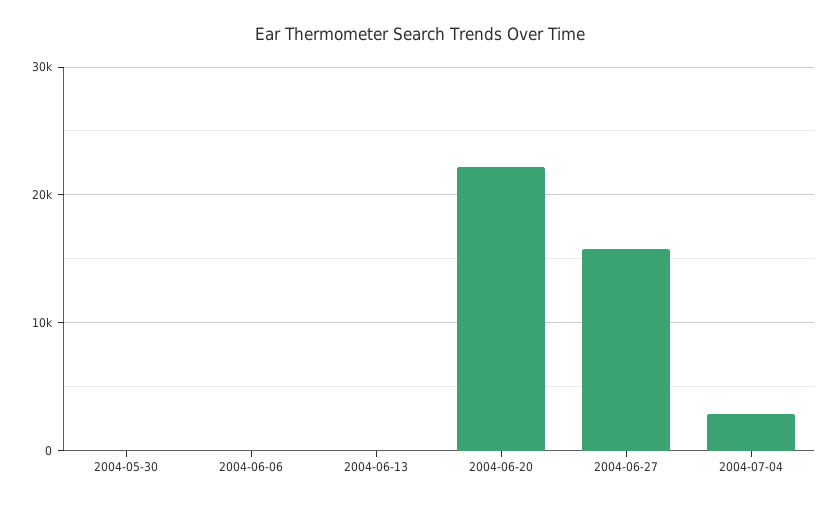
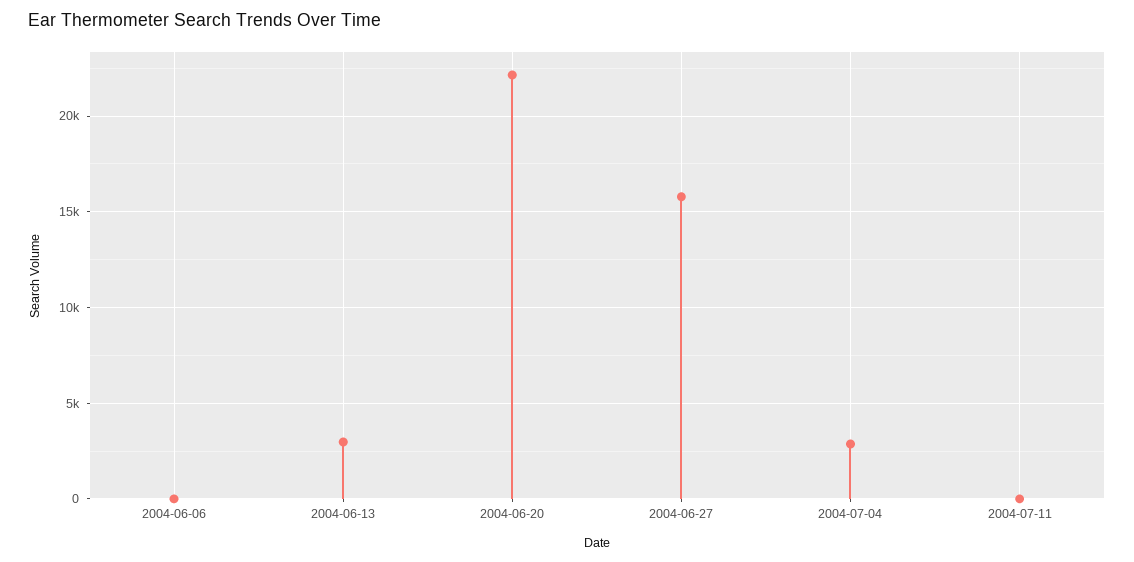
2004-05-30: 0 -> none
2004-06-13: 0 -> 3000
2004-07-11: none -> 0

